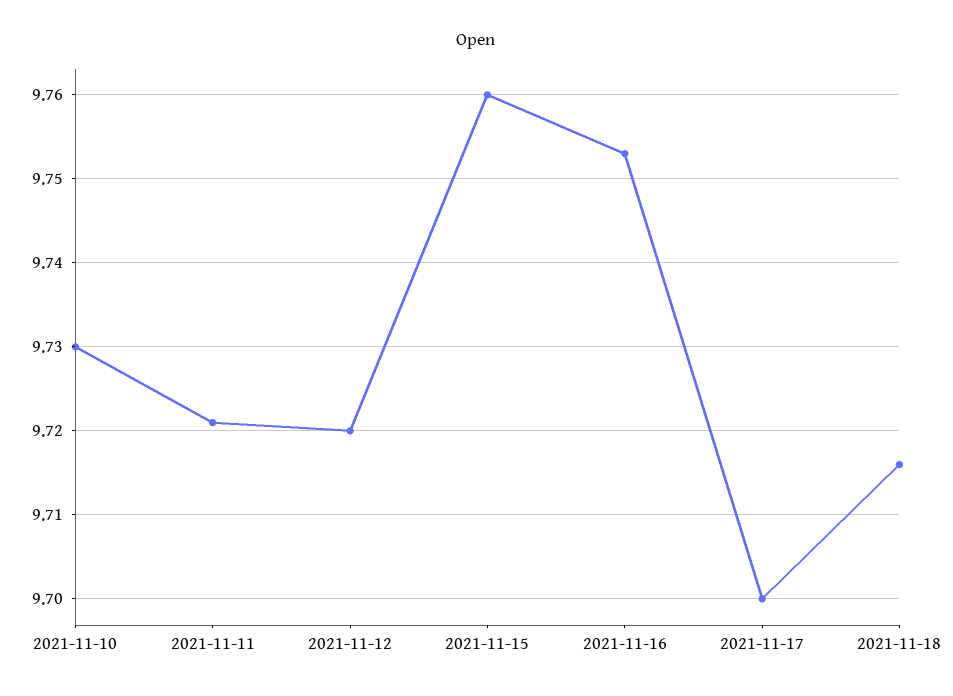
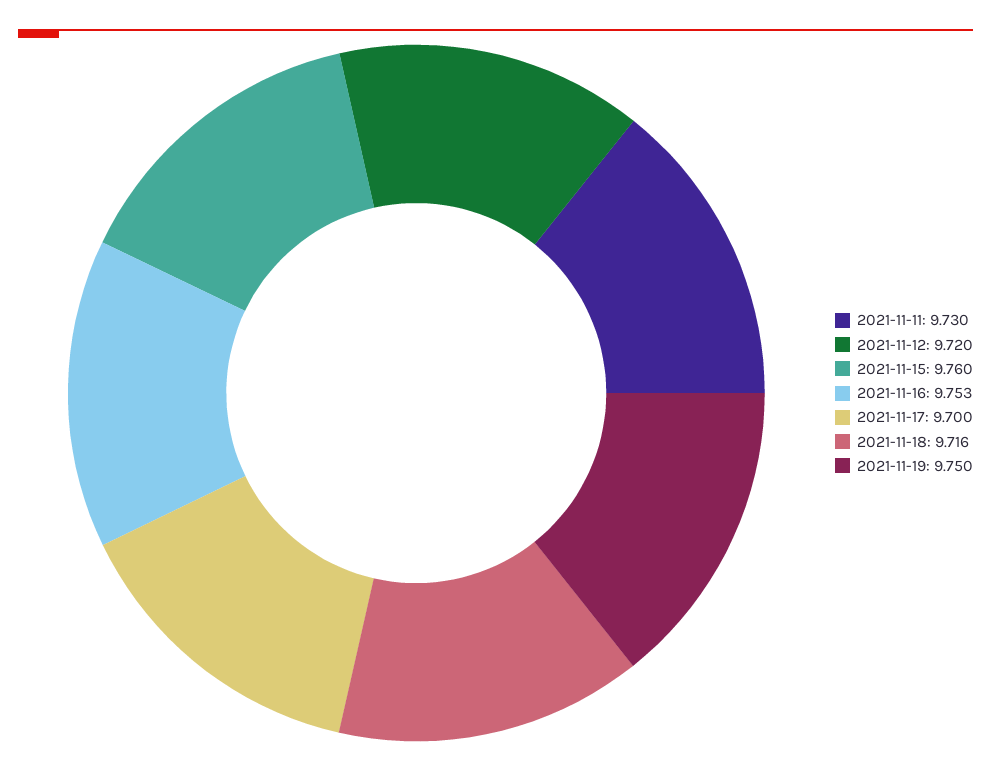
2021-11-10: 9.73 -> none
2021-11-11: 9.721 -> 9.73
2021-11-19: none -> 9.75

